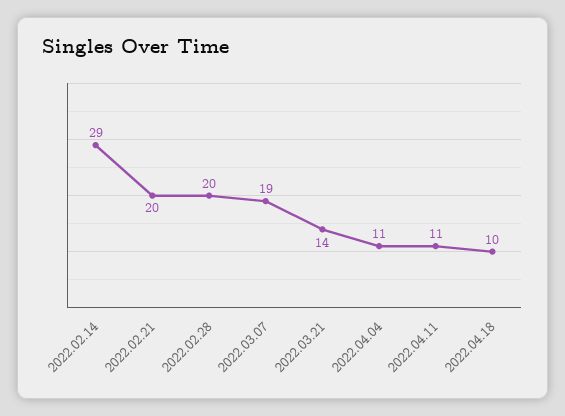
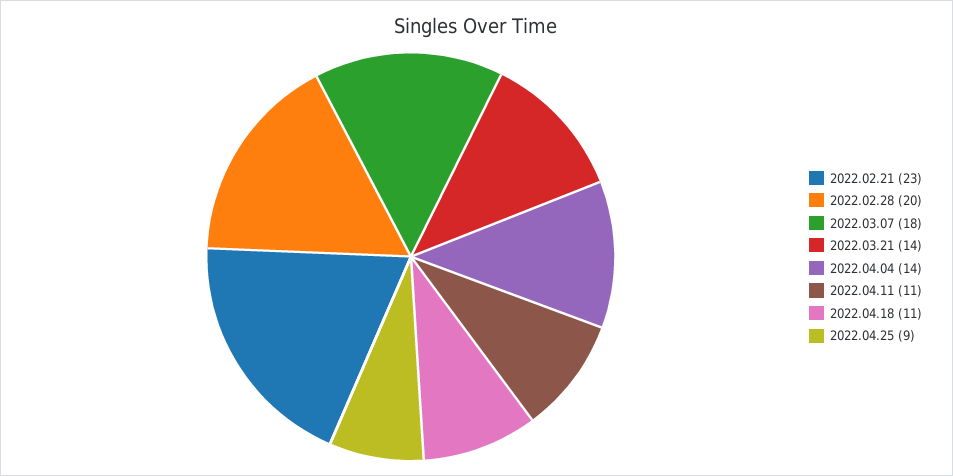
2022.02.14: 29 -> none
2022.02.21: 20 -> 23
2022.03.07: 19 -> 18
2022.04.04: 11 -> 14
2022.04.18: 10 -> 11
2022.04.25: none -> 9

